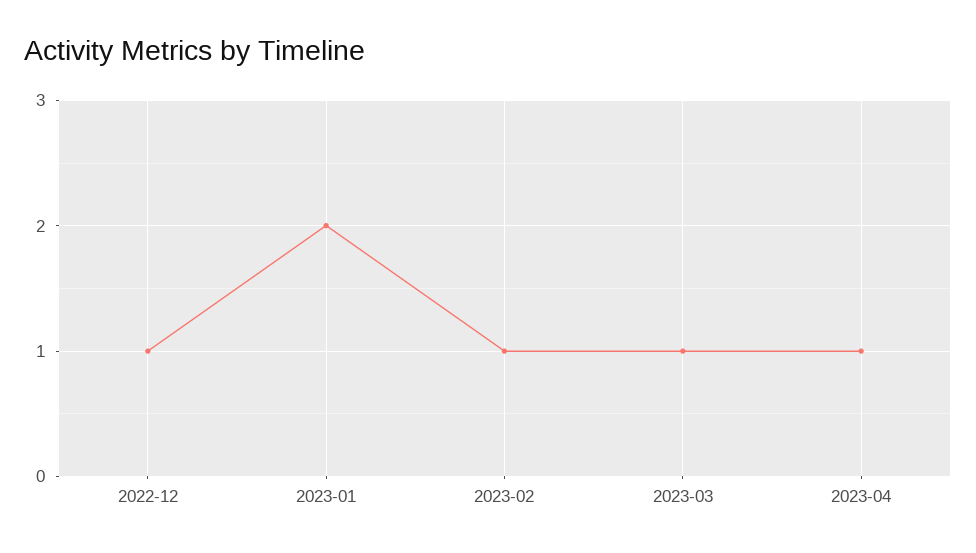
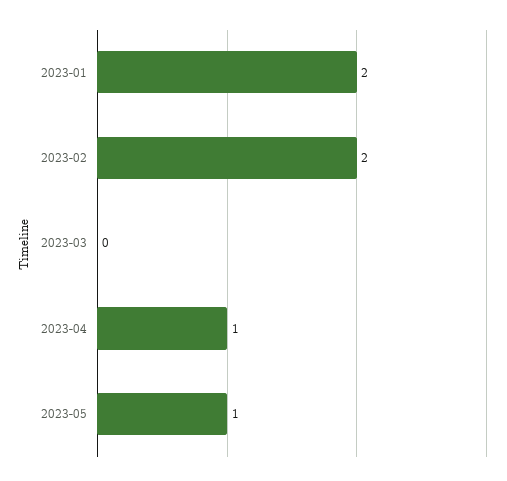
2022-12: 1 -> none
2023-02: 1 -> 2
2023-03: 1 -> 0
2023-05: none -> 1

